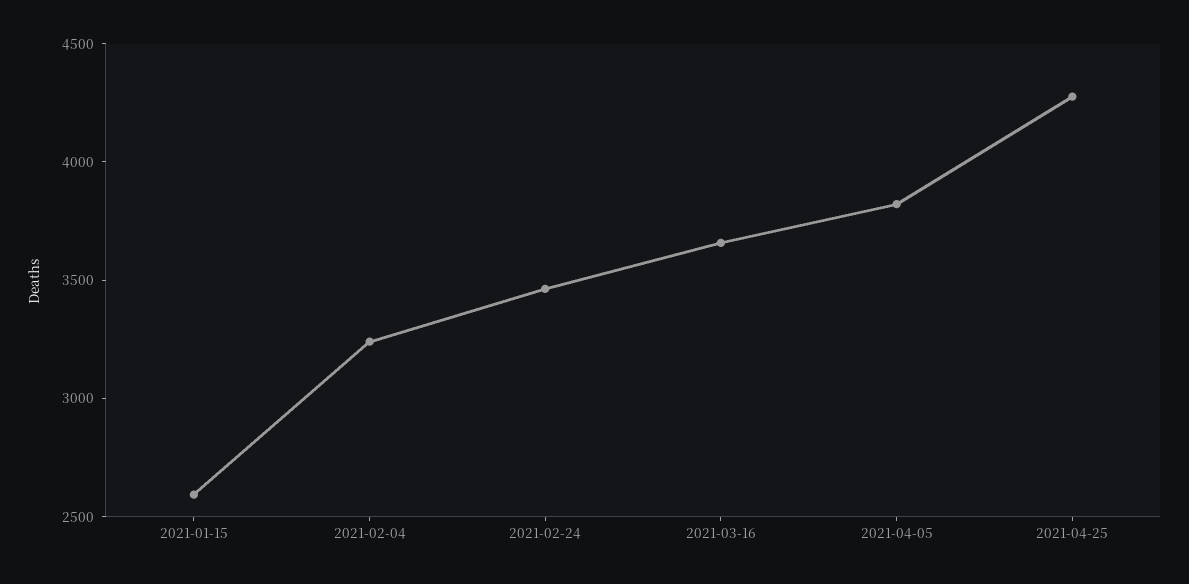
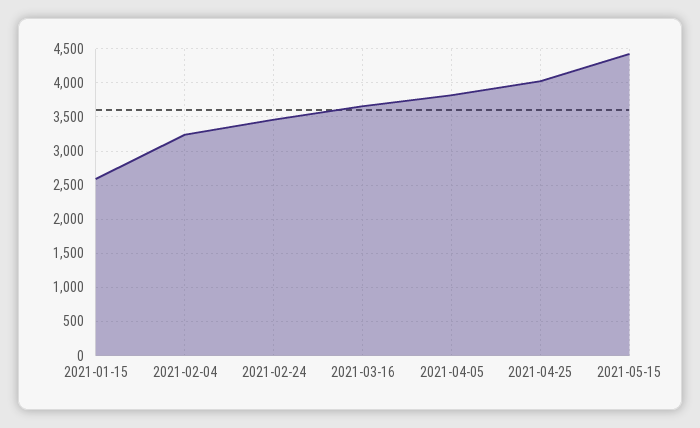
2021-04-25: 4300 -> 4000
2021-05-15: none -> 4400

